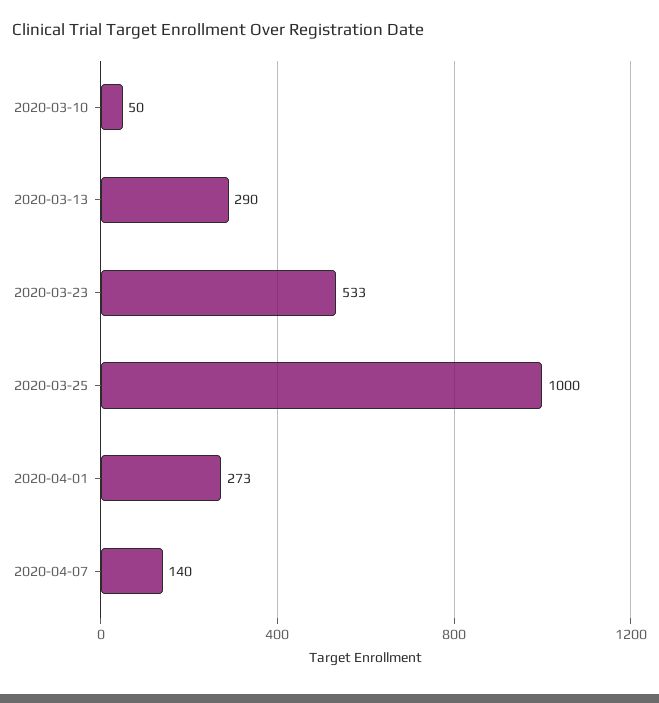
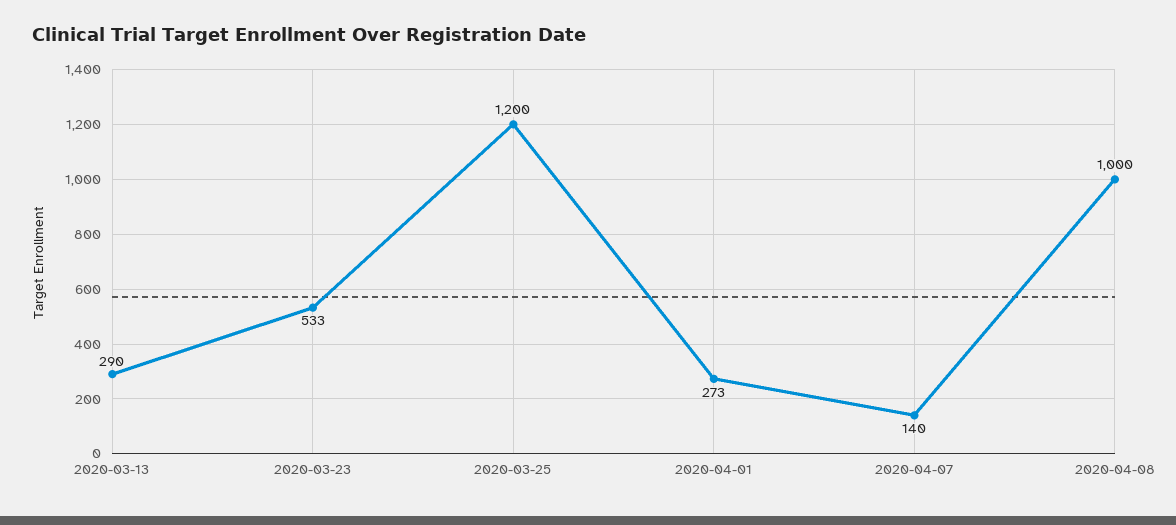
2020-03-10: 50 -> none
2020-03-25: 1000 -> 1200
2020-04-08: none -> 1000

